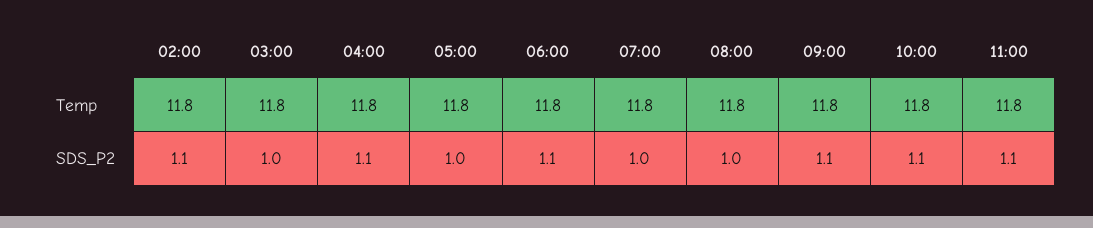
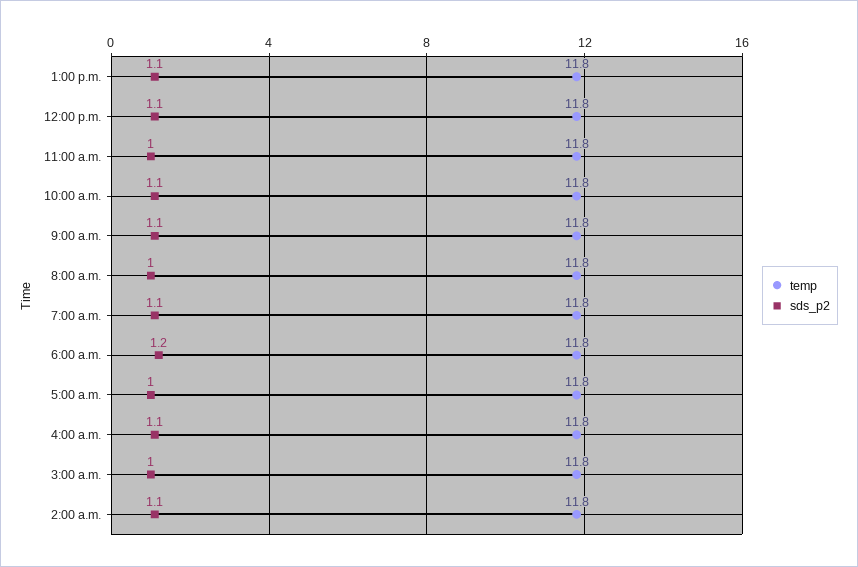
SDS_P2, 06:00: 1.1 -> 1.2
SDS_P2, 07:00: 1 -> 1.1
SDS_P2, 11:00: 1.1 -> 1
Temp, 1:00 p.m.: none -> 11.8
SDS_P2, 1:00 p.m.: none -> 1.1
Temp, 12:00 p.m.: none -> 11.8
SDS_P2, 12:00 p.m.: none -> 1.1

